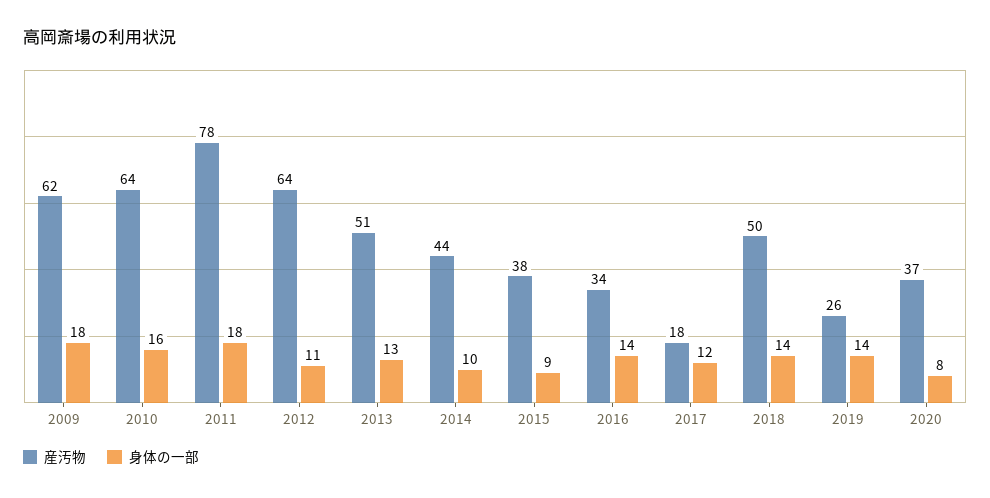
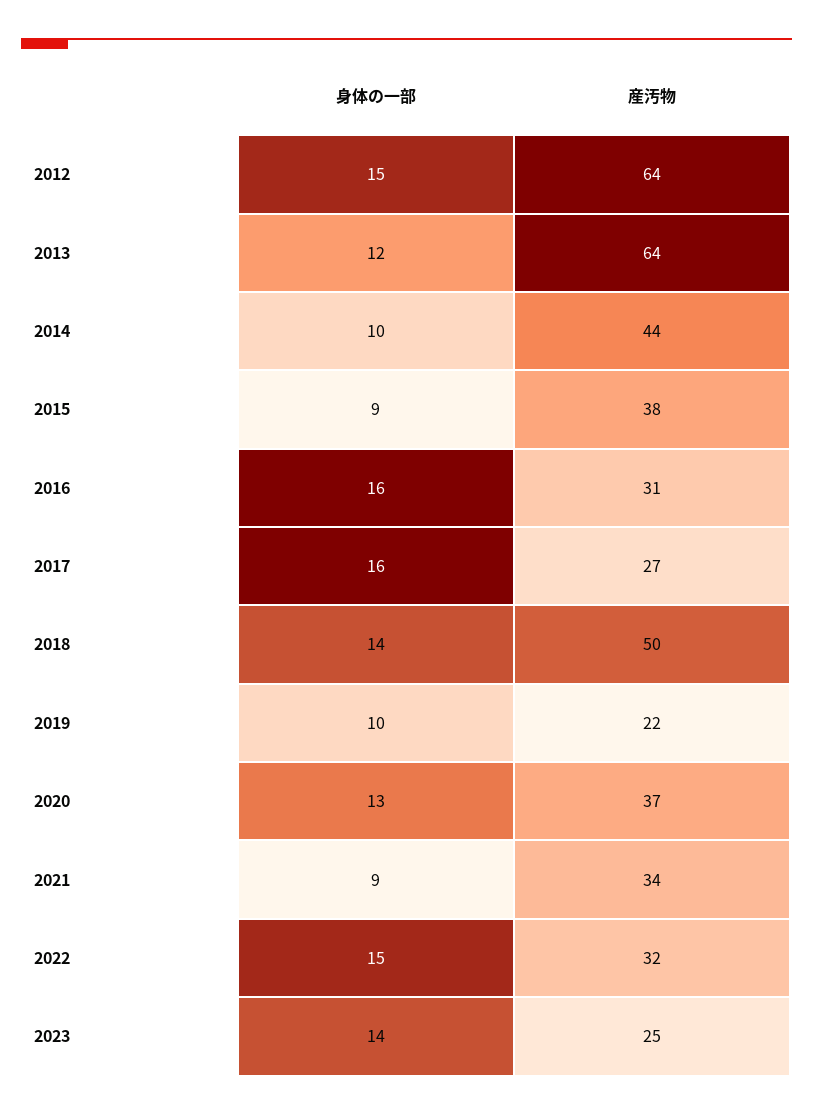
産汚物, 2009: 62 -> none
身体の一部, 2009: 18 -> none
産汚物, 2010: 64 -> none
身体の一部, 2010: 16 -> none
産汚物, 2011: 78 -> none
身体の一部, 2011: 18 -> none
身体の一部, 2012: 11 -> 15
産汚物, 2013: 51 -> 64
身体の一部, 2013: 13 -> 12
産汚物, 2016: 34 -> 31
身体の一部, 2016: 14 -> 16
産汚物, 2017: 18 -> 27
身体の一部, 2017: 12 -> 16
産汚物, 2019: 26 -> 22
身体の一部, 2019: 14 -> 10
身体の一部, 2020: 8 -> 13
身体の一部, 2021: none -> 9
産汚物, 2021: none -> 34
身体の一部, 2022: none -> 15
産汚物, 2022: none -> 32
身体の一部, 2023: none -> 14
産汚物, 2023: none -> 25

